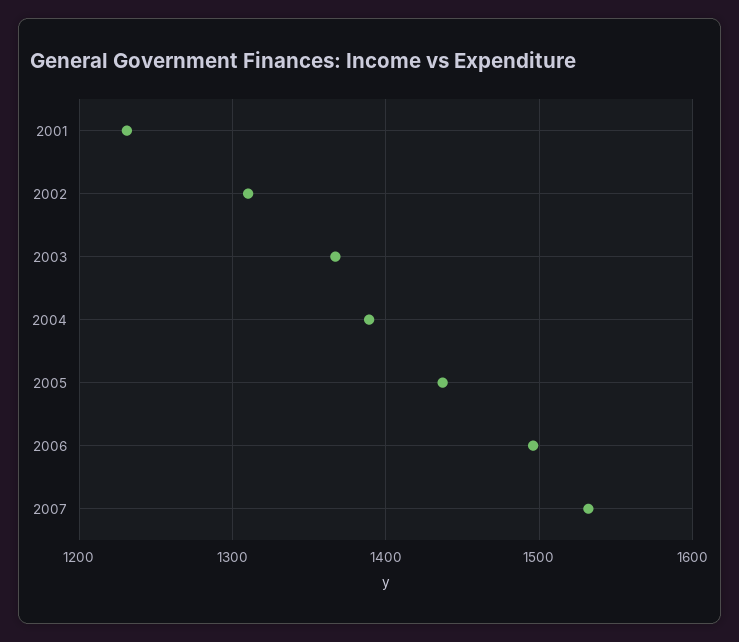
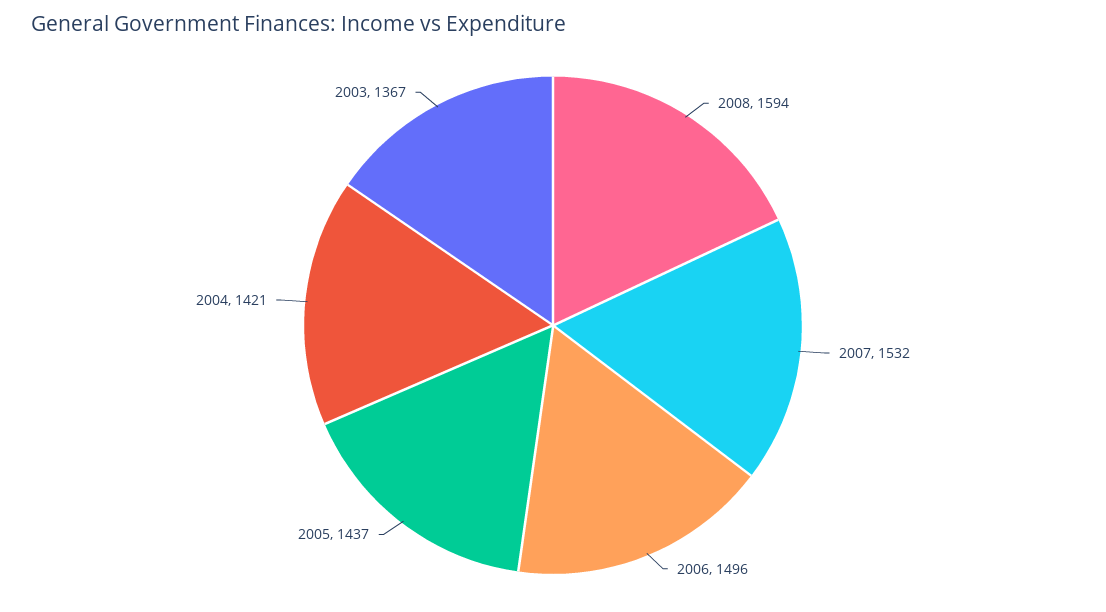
2001: 1230 -> none
2002: 1310 -> none
2004: 1390 -> 1421
2008: none -> 1594

